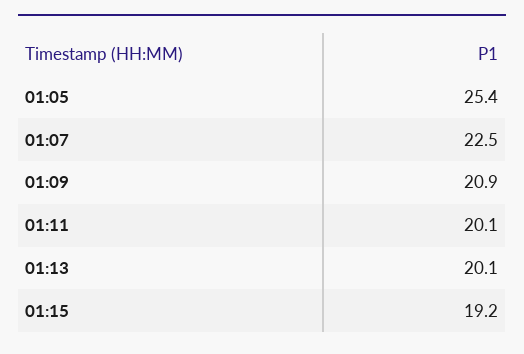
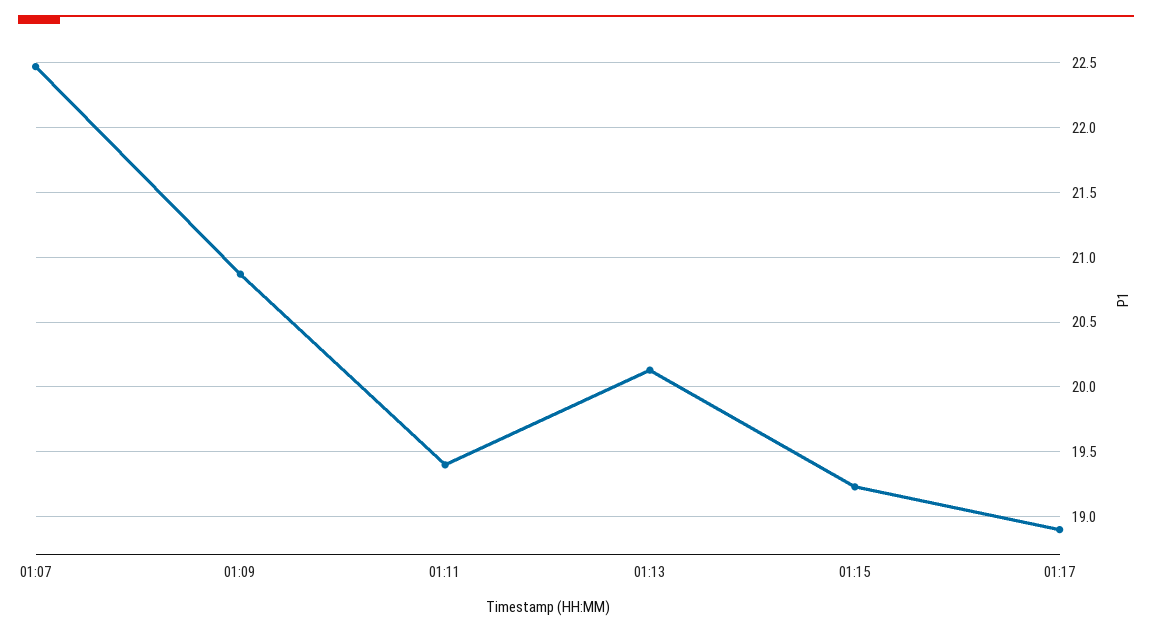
01:05: 25.4 -> none
01:11: 20.1 -> 19.4
01:17: none -> 18.9

